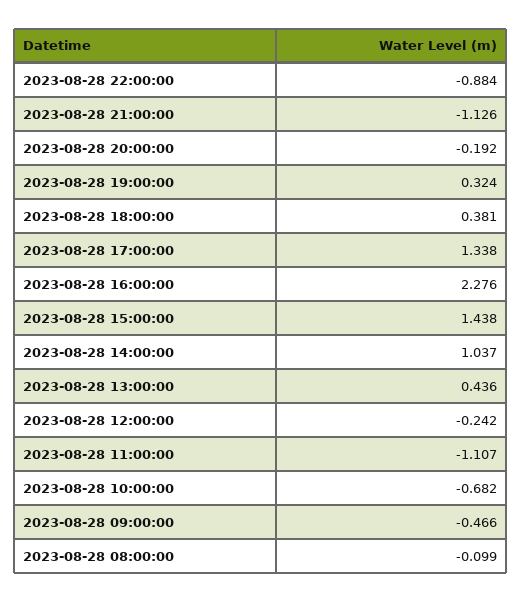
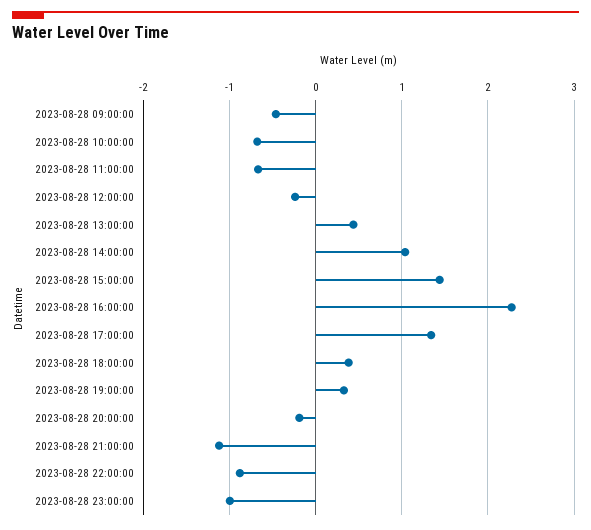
2023-08-28 11:00:00: -1.107 -> -0.7
2023-08-28 08:00:00: -0.099 -> none
2023-08-28 23:00:00: none -> -1

